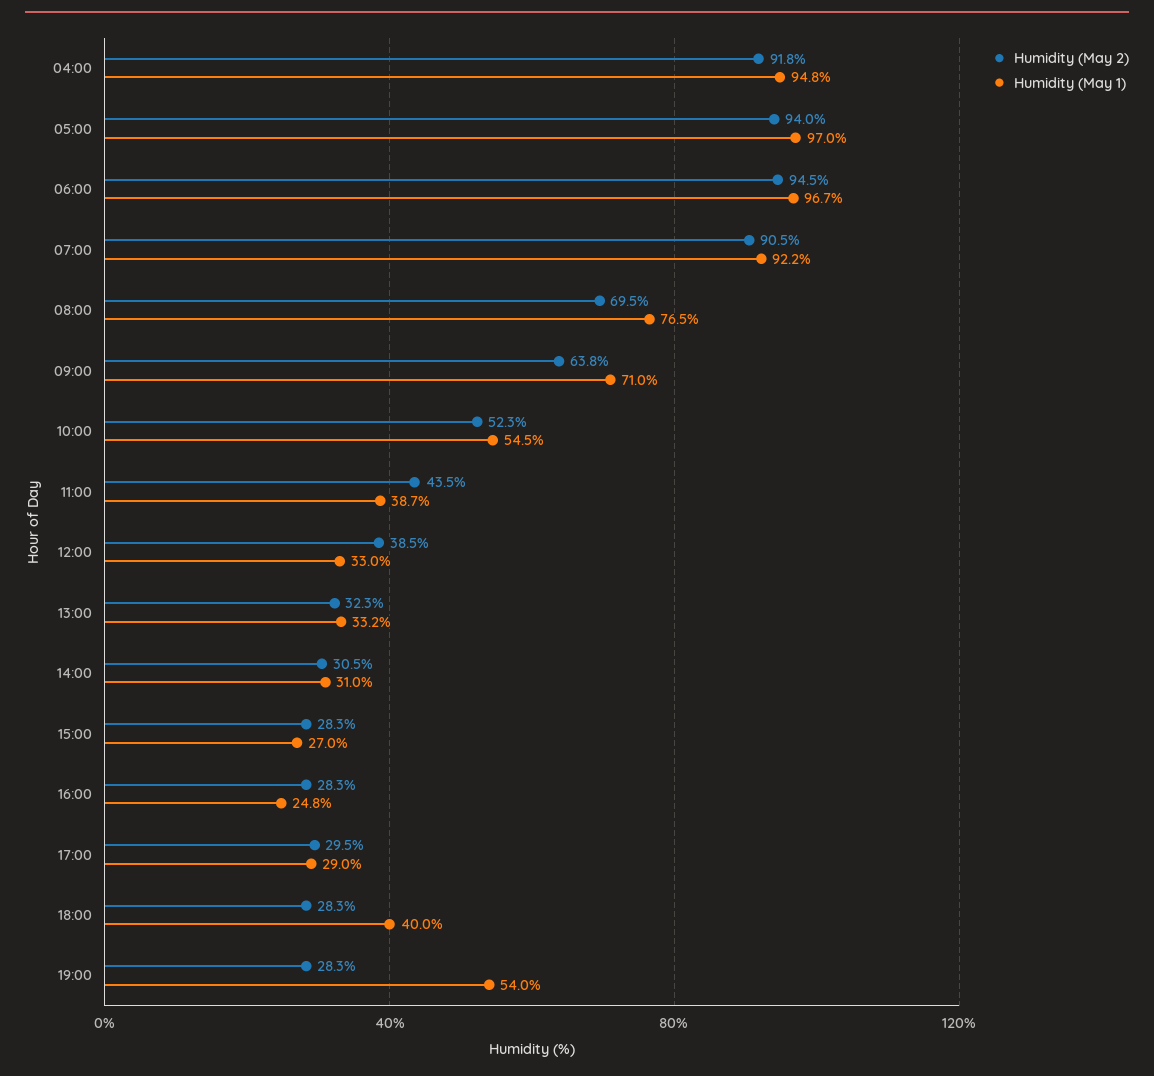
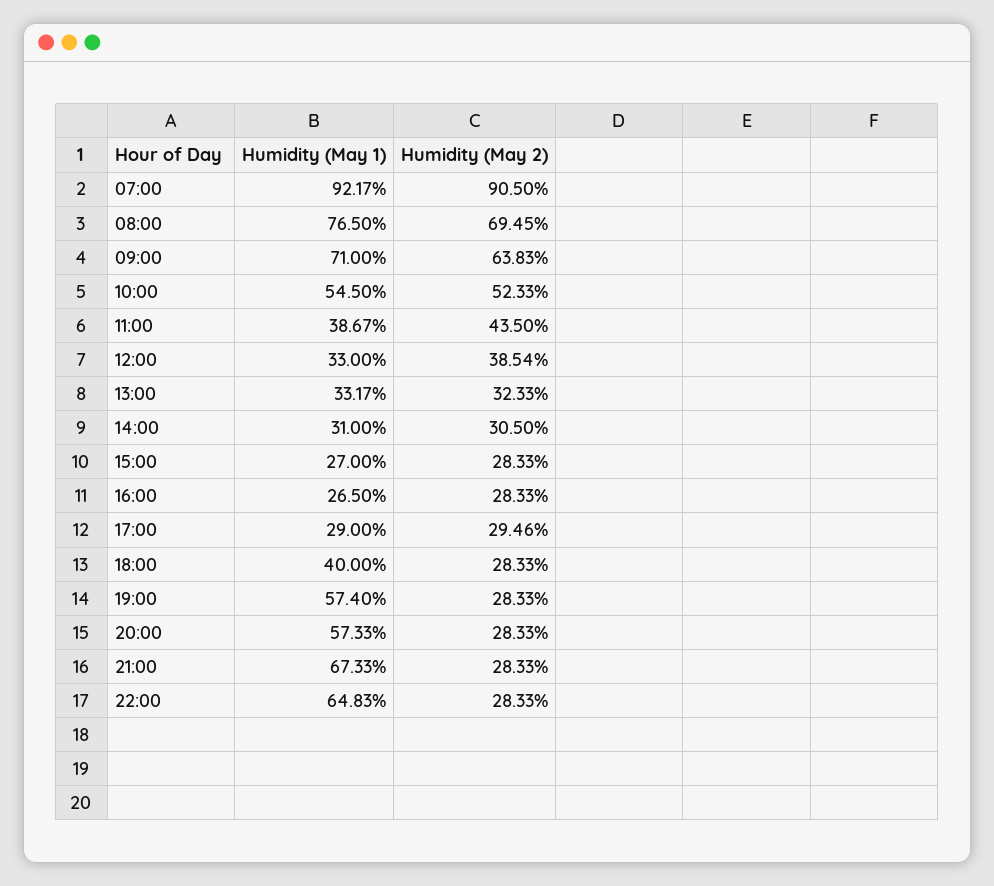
Humidity (May 2), 04:00: 91.8 -> none
Humidity (May 1), 04:00: 94.8 -> none
Humidity (May 2), 05:00: 94 -> none
Humidity (May 1), 05:00: 97 -> none
Humidity (May 2), 06:00: 94.5 -> none
Humidity (May 1), 06:00: 96.7 -> none
Humidity (May 1), 16:00: 24.8 -> 26.5
Humidity (May 1), 19:00: 54 -> 57.4
Humidity (May 1), 20:00: none -> 57.33
Humidity (May 2), 20:00: none -> 28.33
Humidity (May 1), 21:00: none -> 67.33
Humidity (May 2), 21:00: none -> 28.33
Humidity (May 1), 22:00: none -> 64.83
Humidity (May 2), 22:00: none -> 28.33

